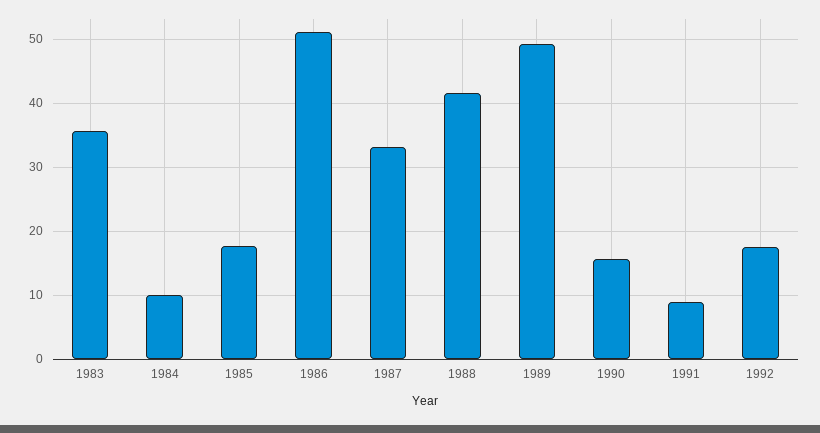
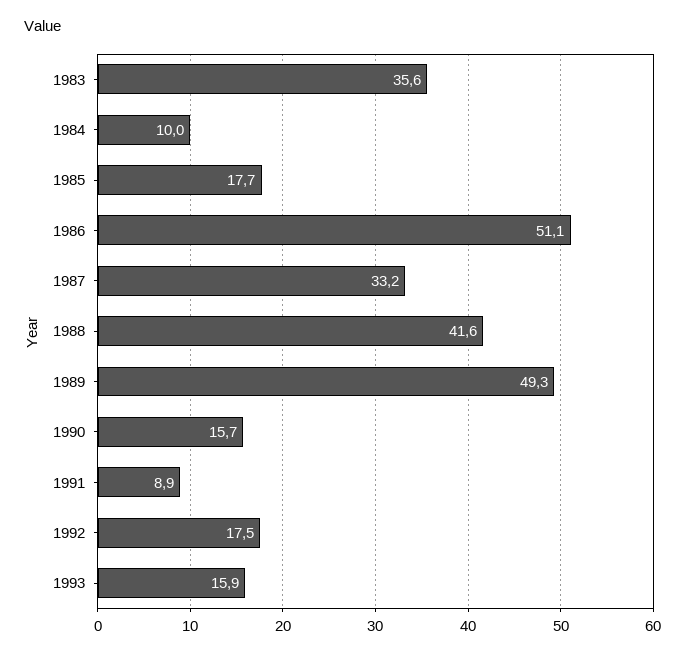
1993: none -> 15.9

